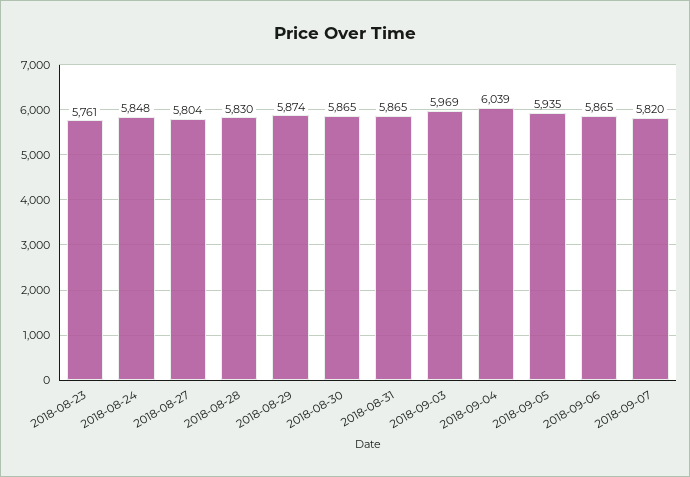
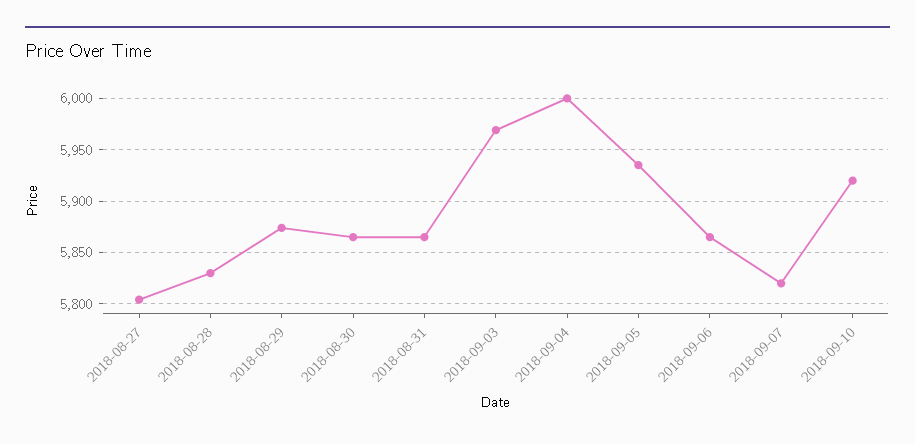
2018-08-23: 5761 -> none
2018-08-24: 5848 -> none
2018-09-04: 6039 -> 6000
2018-09-10: none -> 5920

